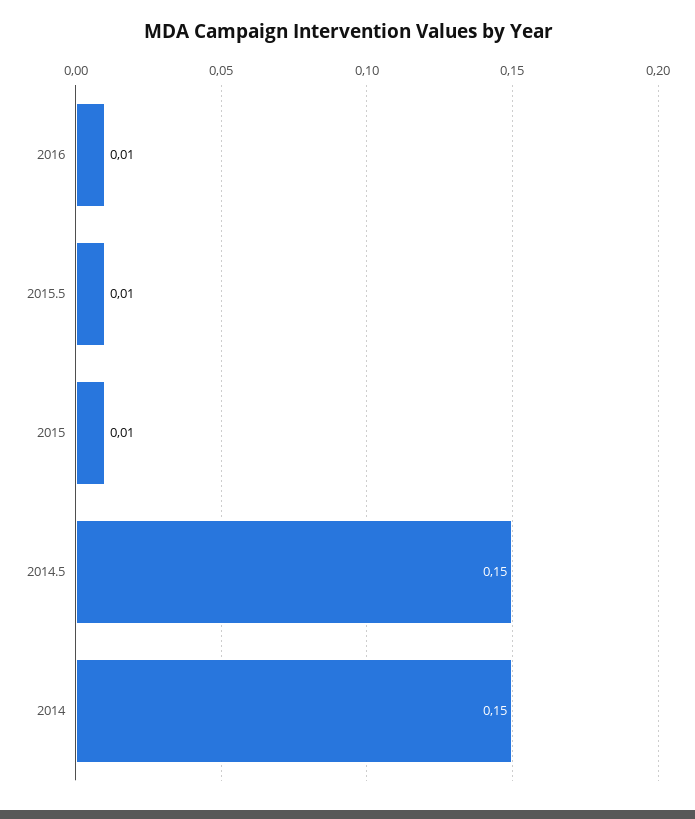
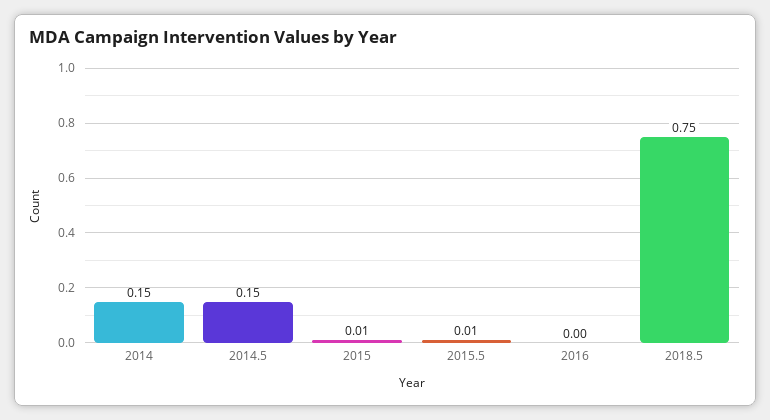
2016: 0.01 -> 0
2018.5: none -> 0.75

